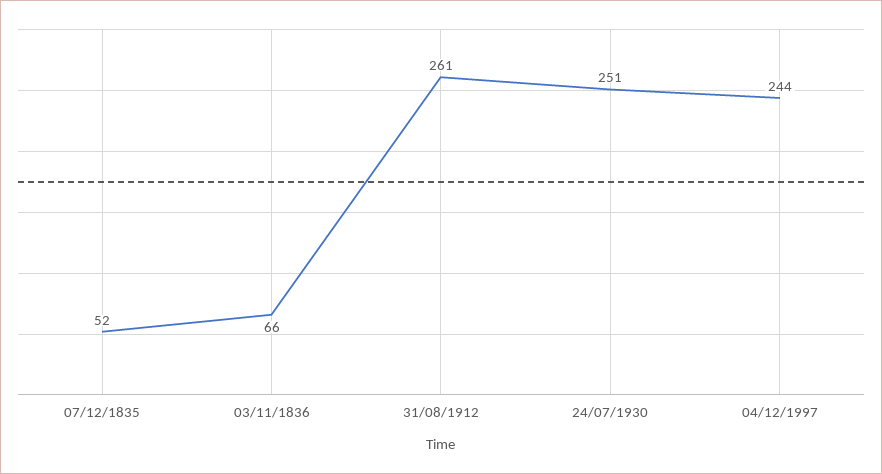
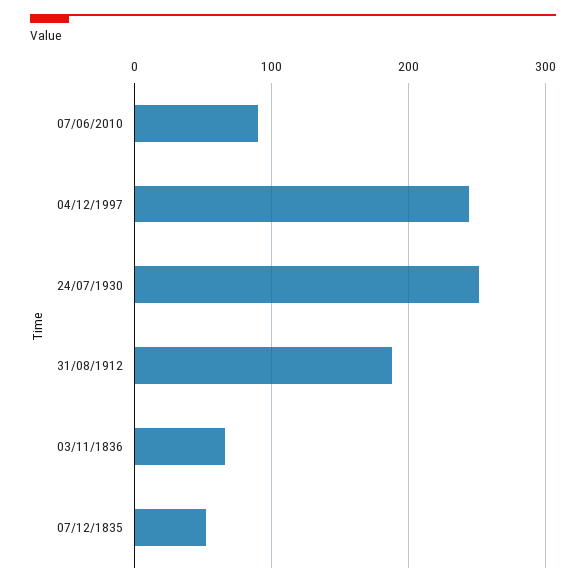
31/08/1912: 261 -> 190
07/06/2010: none -> 90

